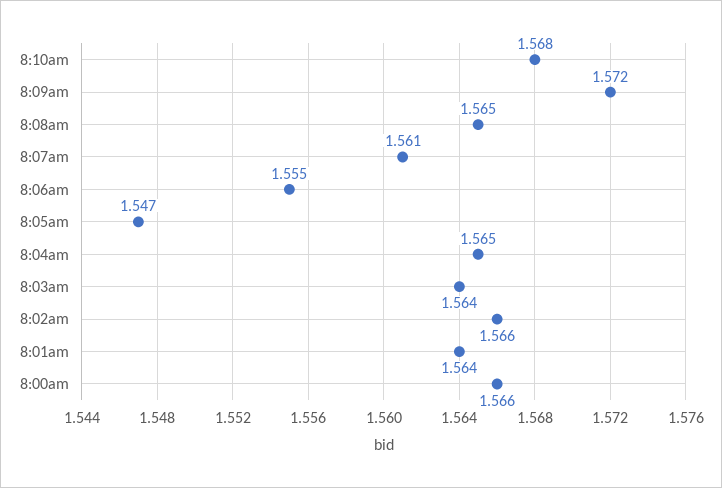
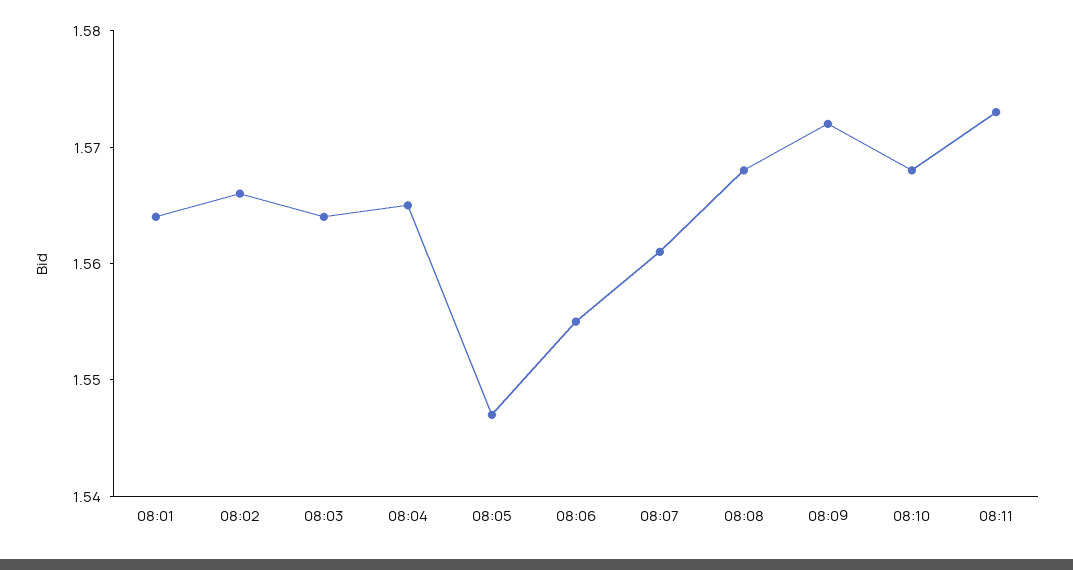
8:08am: 1.565 -> 1.568
8:00am: 1.566 -> none
08:11: none -> 1.573

